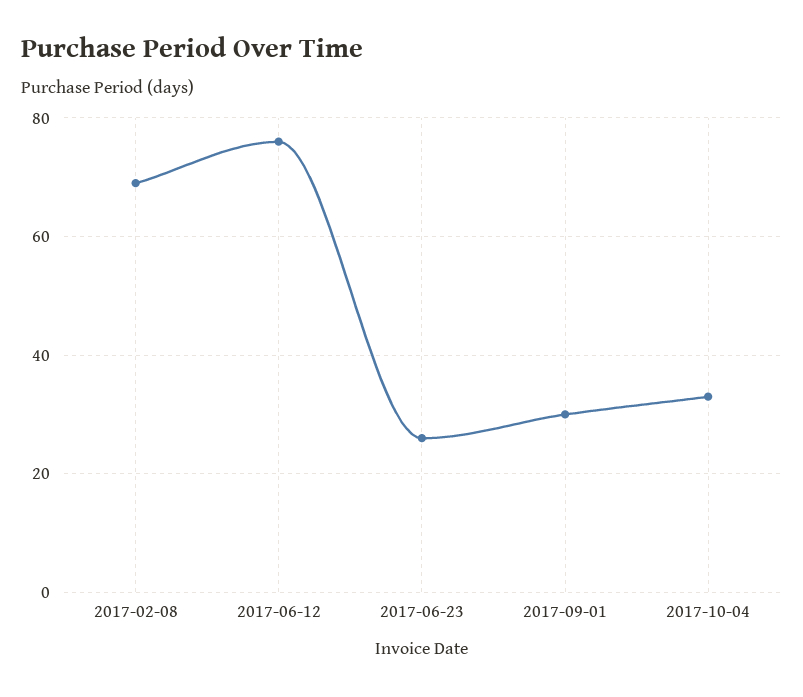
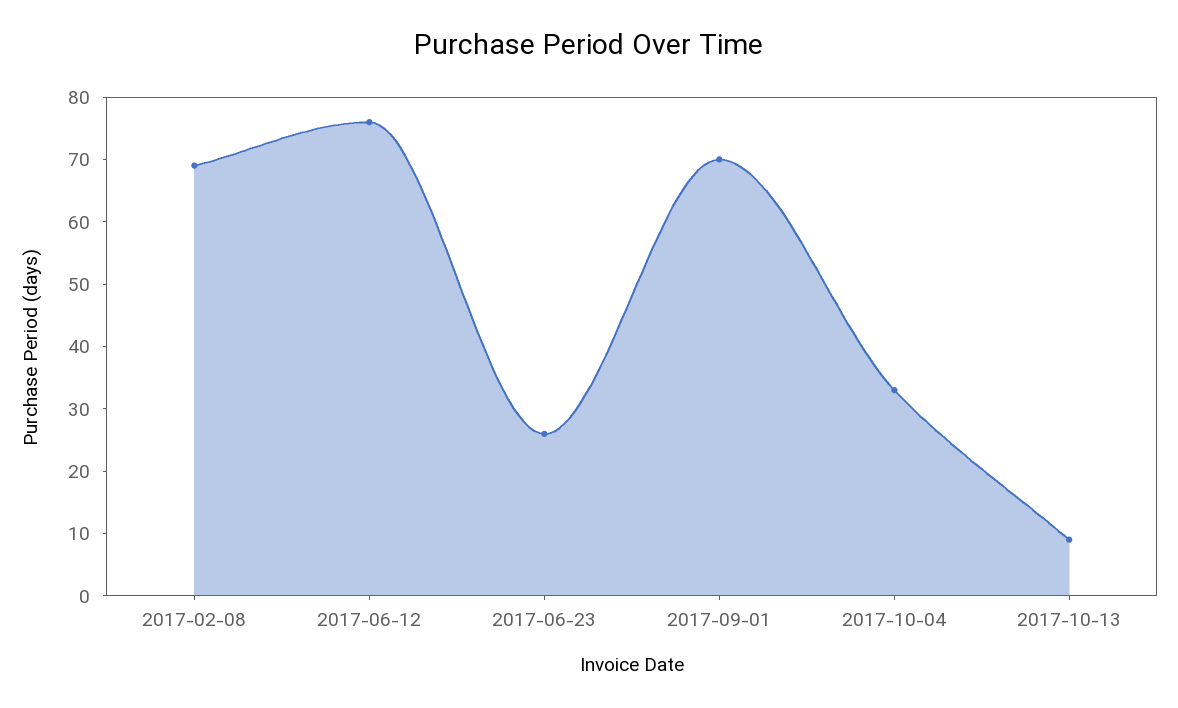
2017-09-01: 30 -> 70
2017-10-13: none -> 10

